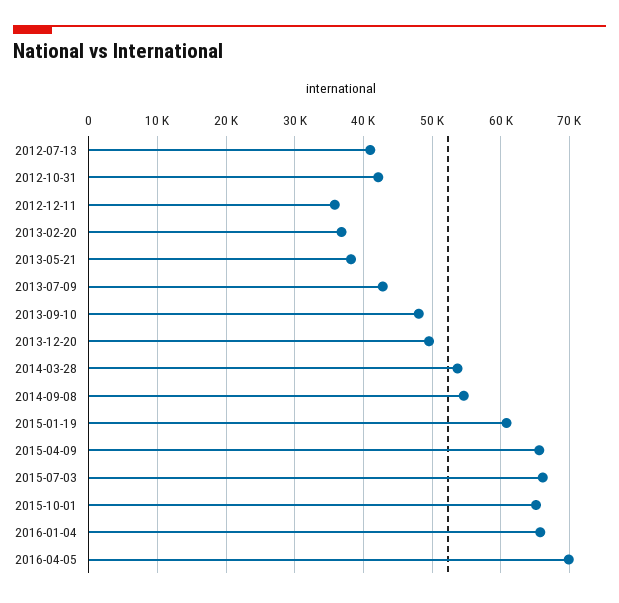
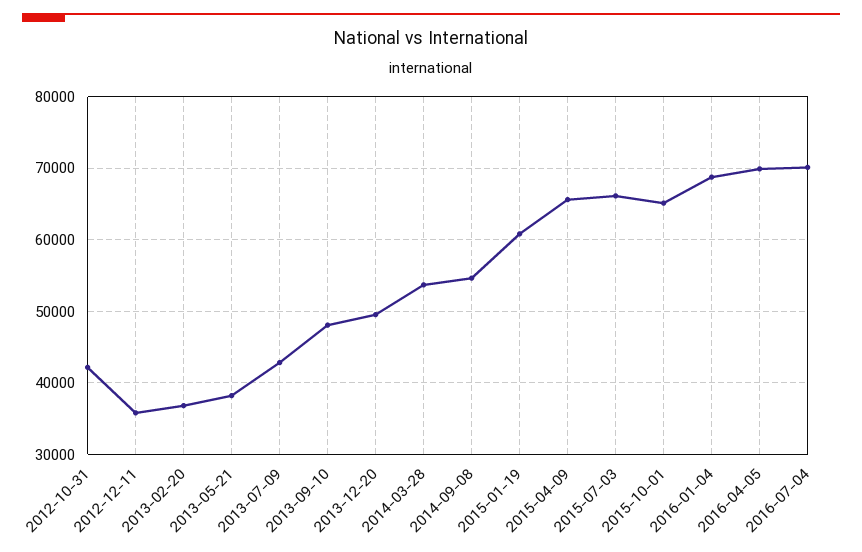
2012-07-13: 41000 -> none
2016-01-04: 66000 -> 69000
2016-07-04: none -> 70000

